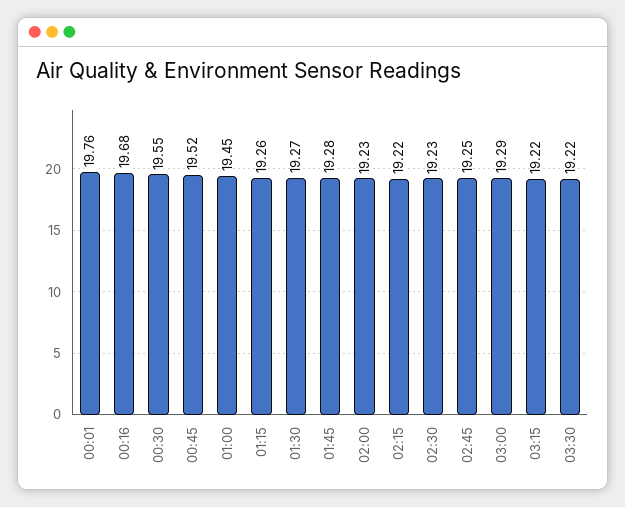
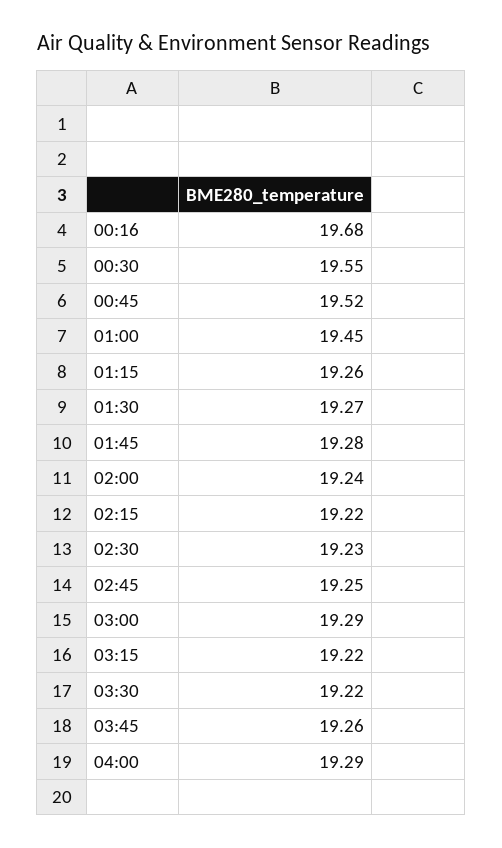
00:01: 19.76 -> none
02:00: 19.23 -> 19.24
03:45: none -> 19.26
04:00: none -> 19.29

